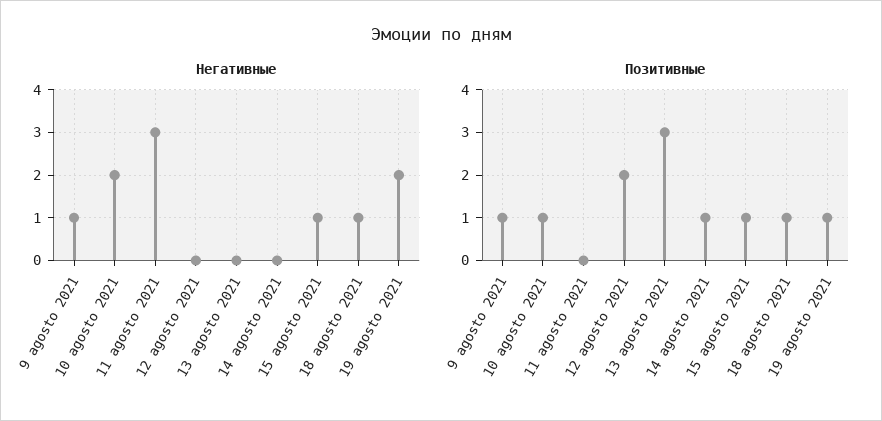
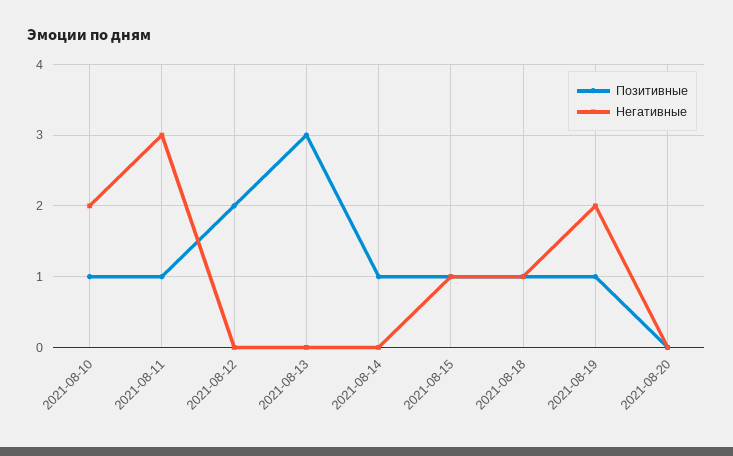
Негативные, 9 agosto 2021: 1 -> none
Позитивные, 9 agosto 2021: 1 -> none
Позитивные, 11 agosto 2021: 0 -> 1
Позитивные, 2021-08-20: none -> 0
Негативные, 2021-08-20: none -> 0

